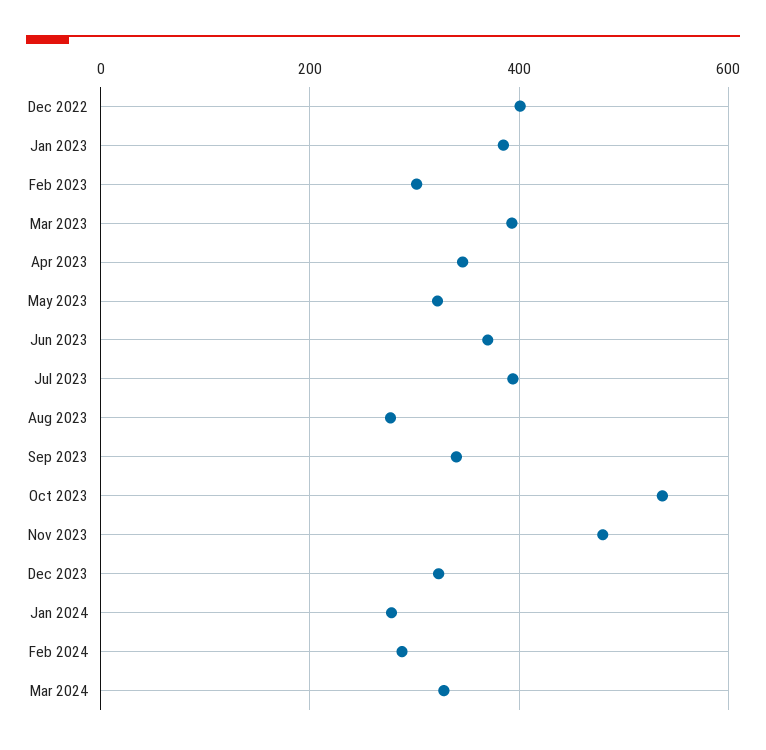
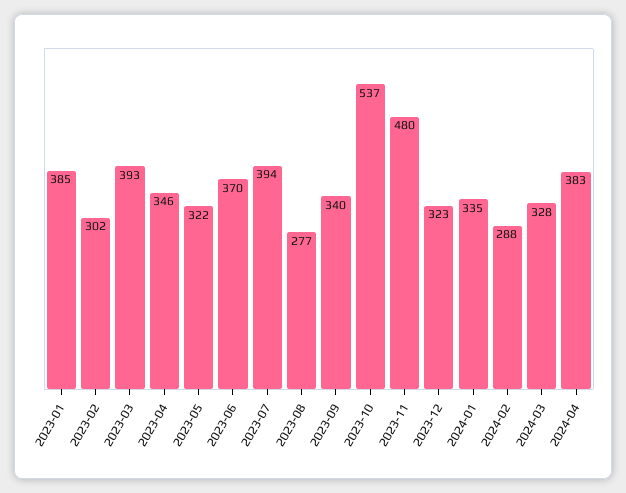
Dec 2022: 400 -> none
Jan 2024: 280 -> 335
2024-04: none -> 383

